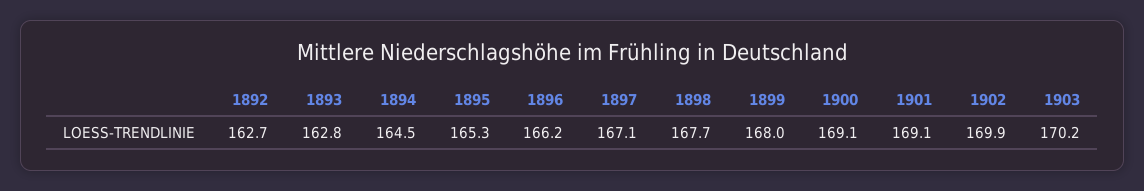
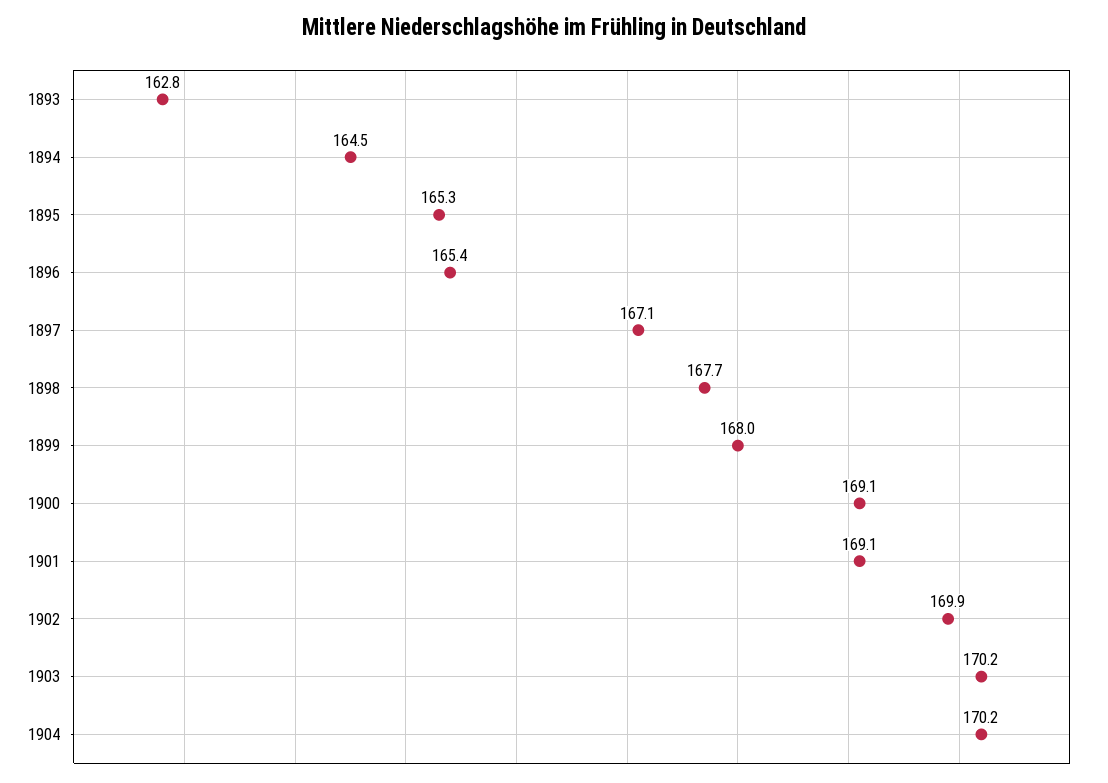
1892: 162.7 -> none
1896: 166.2 -> 165.4
1904: none -> 170.2

